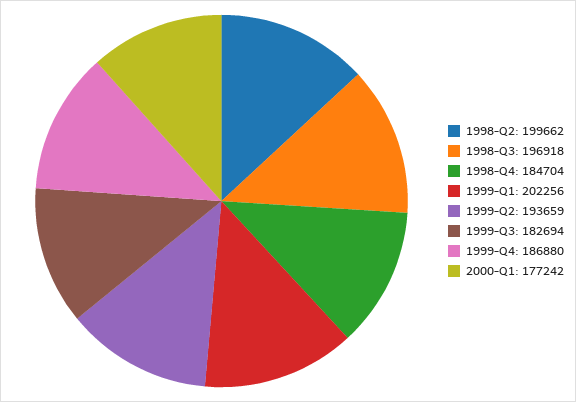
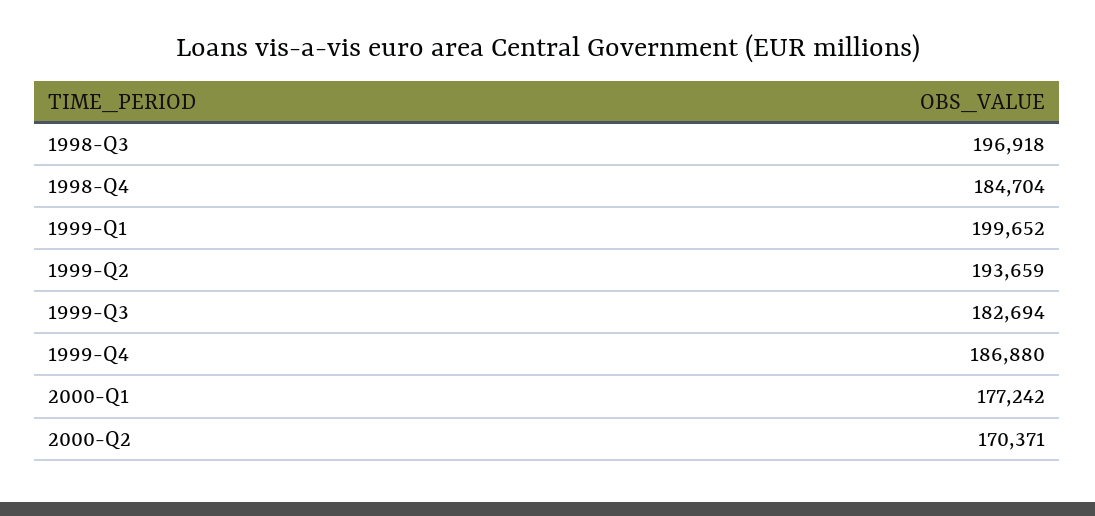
1998-Q2: 199662 -> none
1999-Q1: 202256 -> 199652
2000-Q2: none -> 170371

